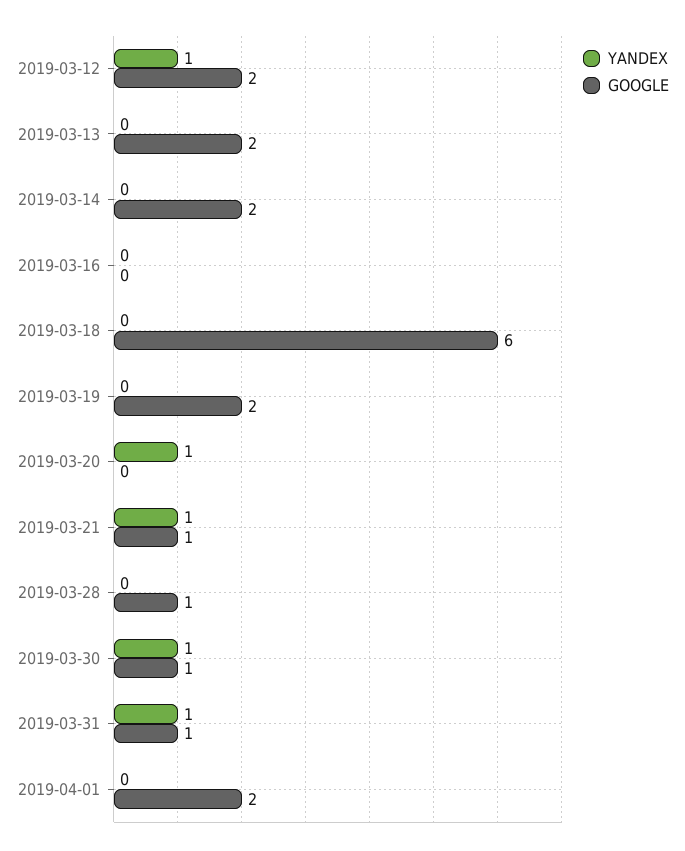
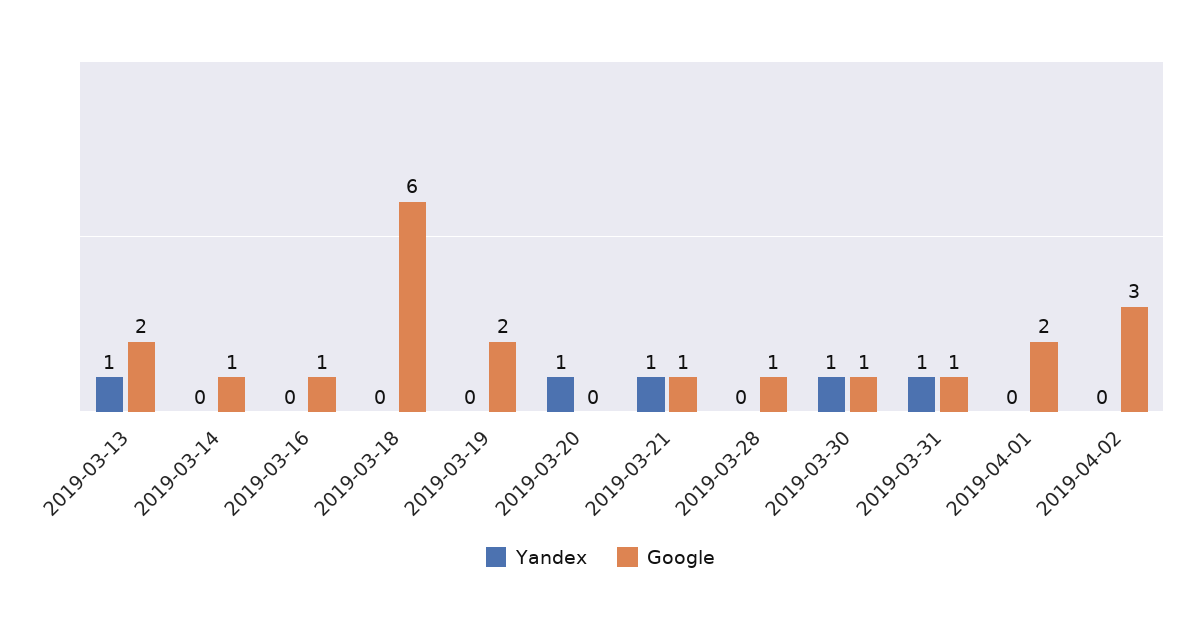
YANDEX, 2019-03-12: 1 -> none
GOOGLE, 2019-03-12: 2 -> none
YANDEX, 2019-03-13: 0 -> 1
GOOGLE, 2019-03-14: 2 -> 1
GOOGLE, 2019-03-16: 0 -> 1
YANDEX, 2019-04-02: none -> 0
GOOGLE, 2019-04-02: none -> 3

